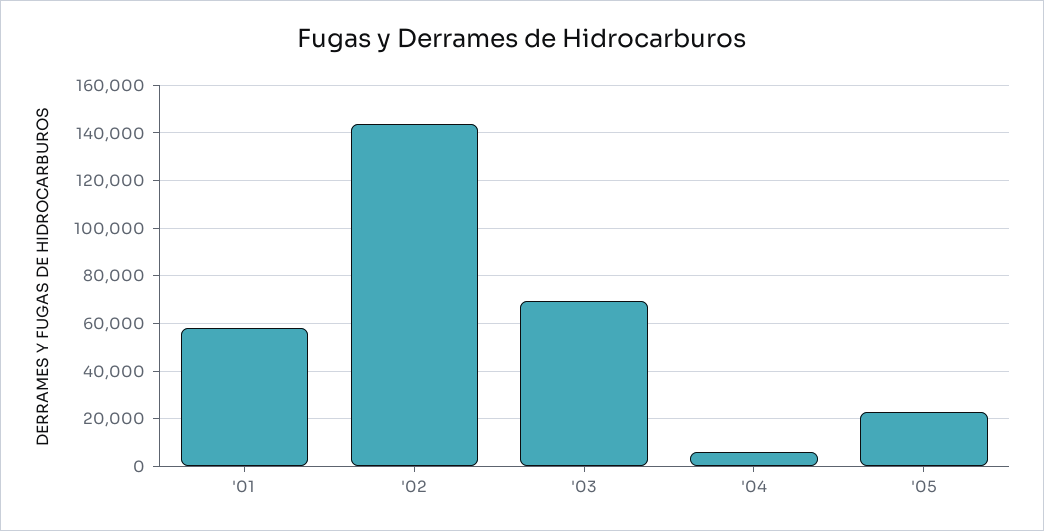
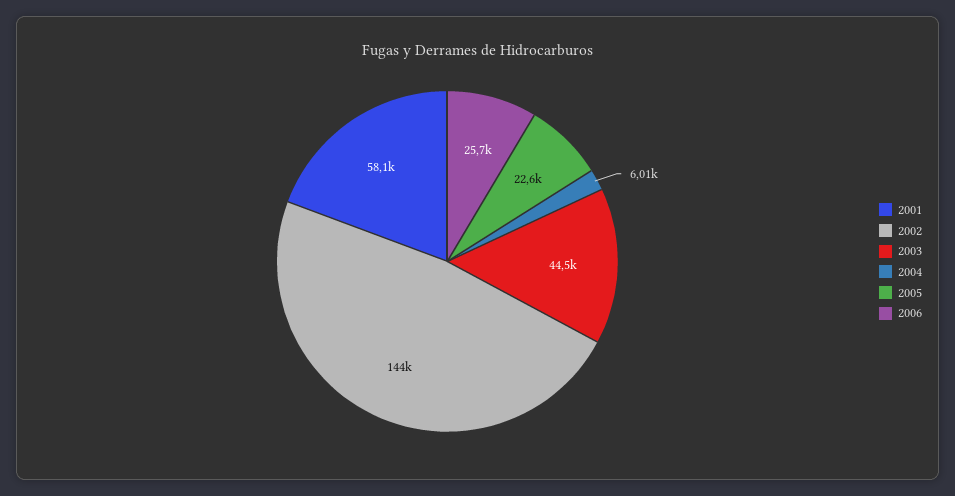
'03: 70000 -> 44500
2006: none -> 25700

